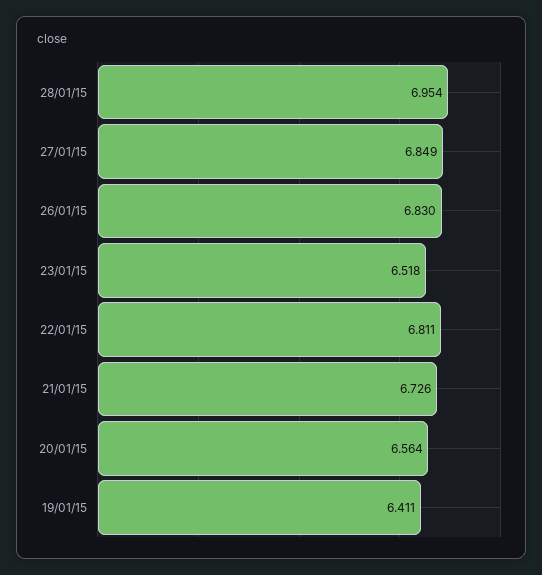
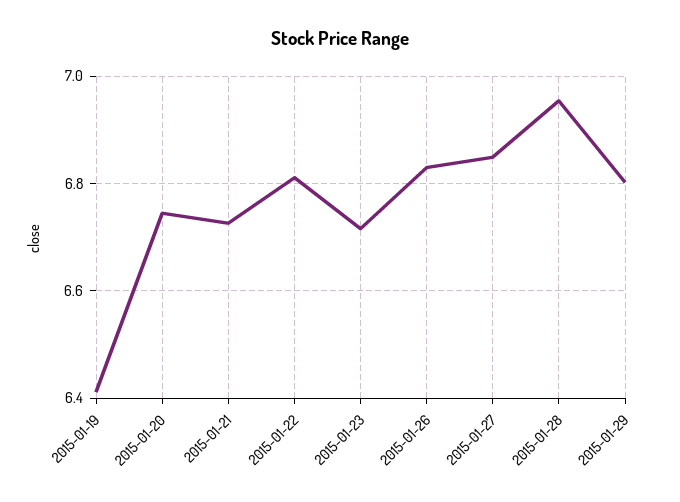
23/01/15: 6.518 -> 6.72
20/01/15: 6.564 -> 6.74
2015-01-29: none -> 6.8

